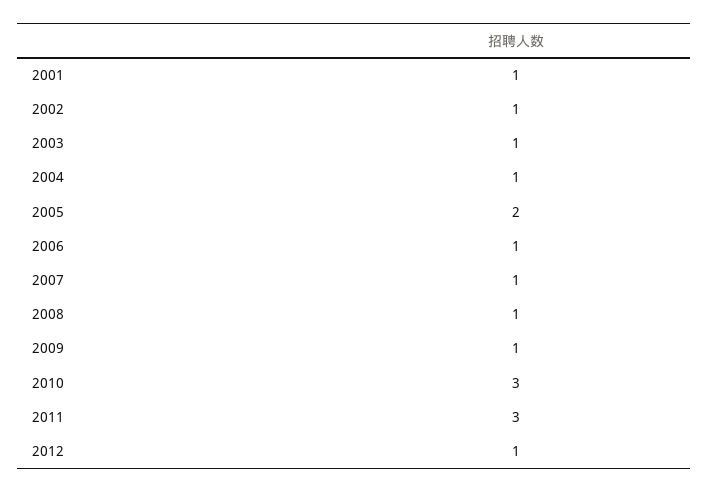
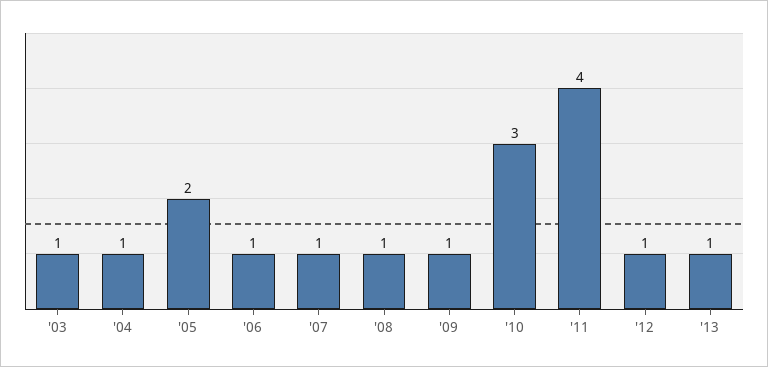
2001: 1 -> none
2002: 1 -> none
2011: 3 -> 4
'13: none -> 1

